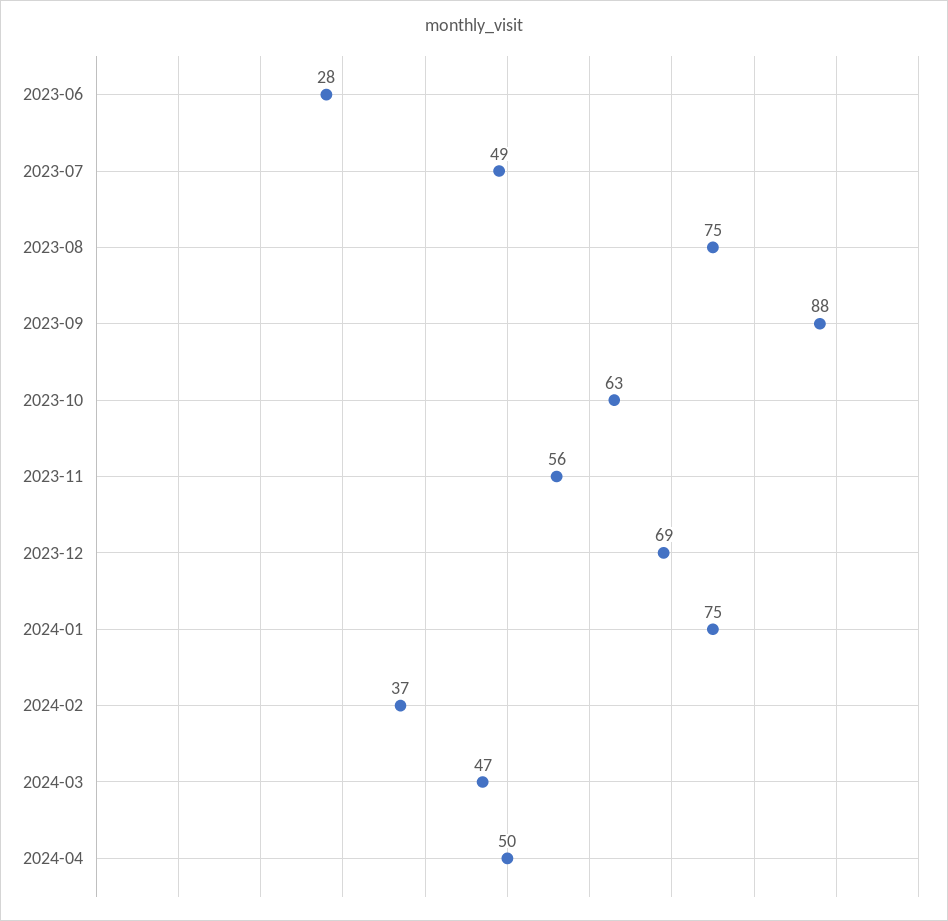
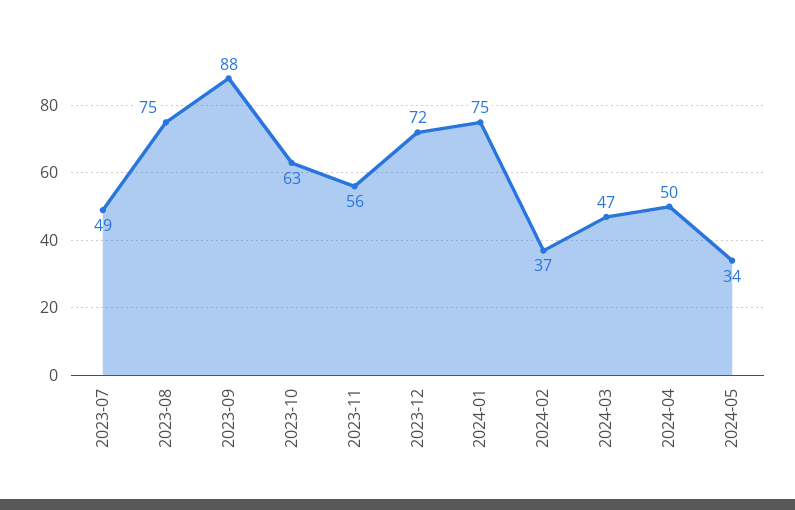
2023-06: 28 -> none
2023-12: 69 -> 72
2024-05: none -> 34

